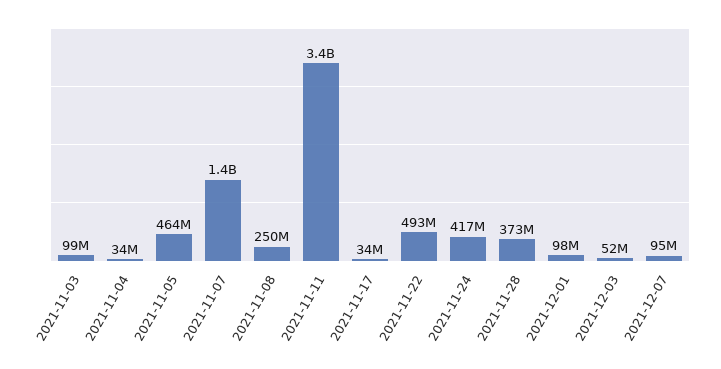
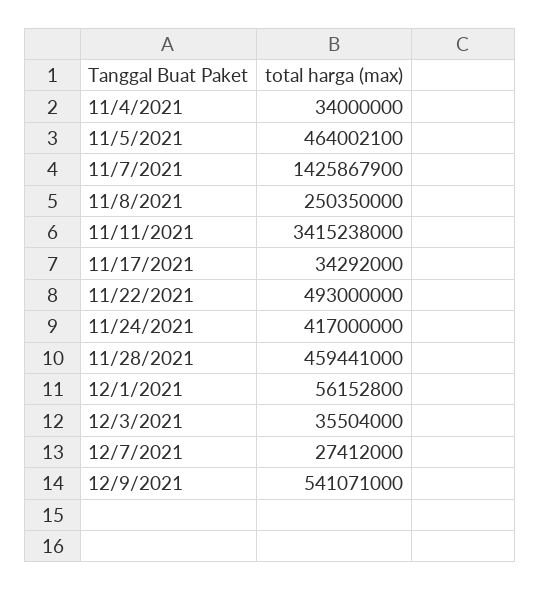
2021-11-03: 99000000 -> none
2021-11-28: 373000000 -> 459441000
2021-12-01: 98000000 -> 56152800
2021-12-03: 52000000 -> 35504000
2021-12-07: 95000000 -> 27412000
12/9/2021: none -> 541071000

